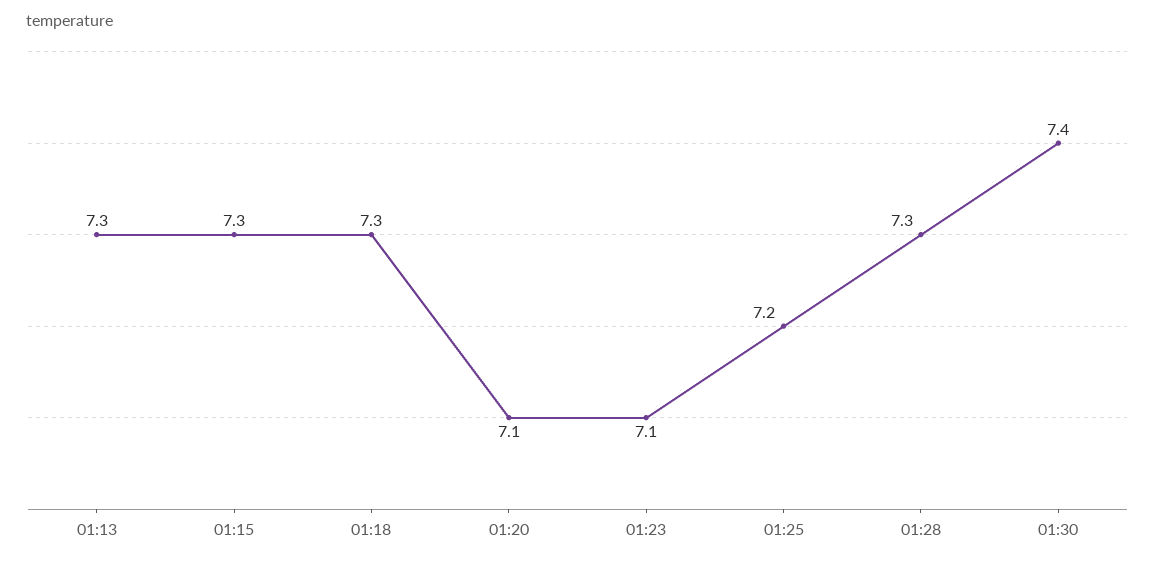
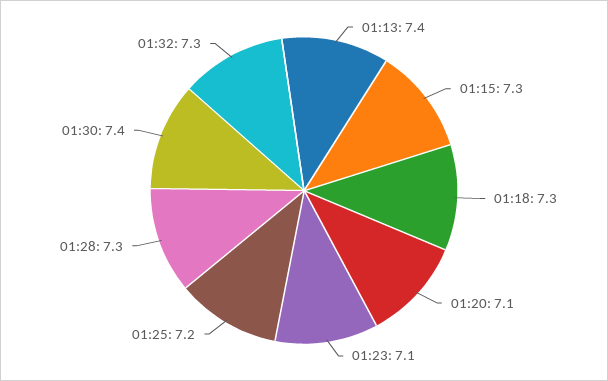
01:13: 7.3 -> 7.4
01:32: none -> 7.3

